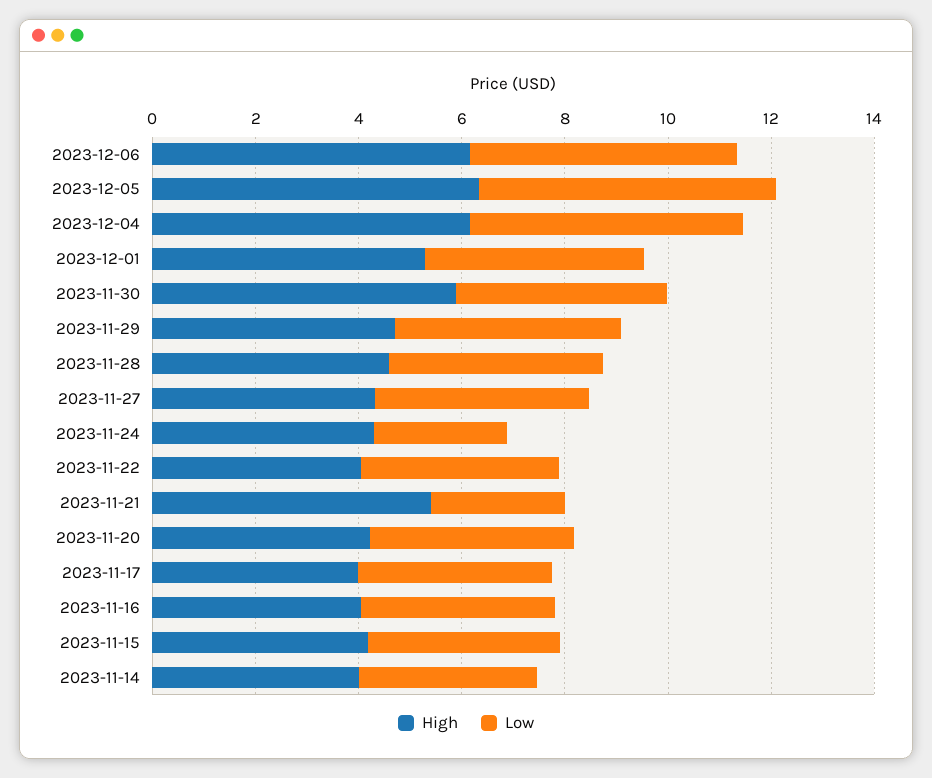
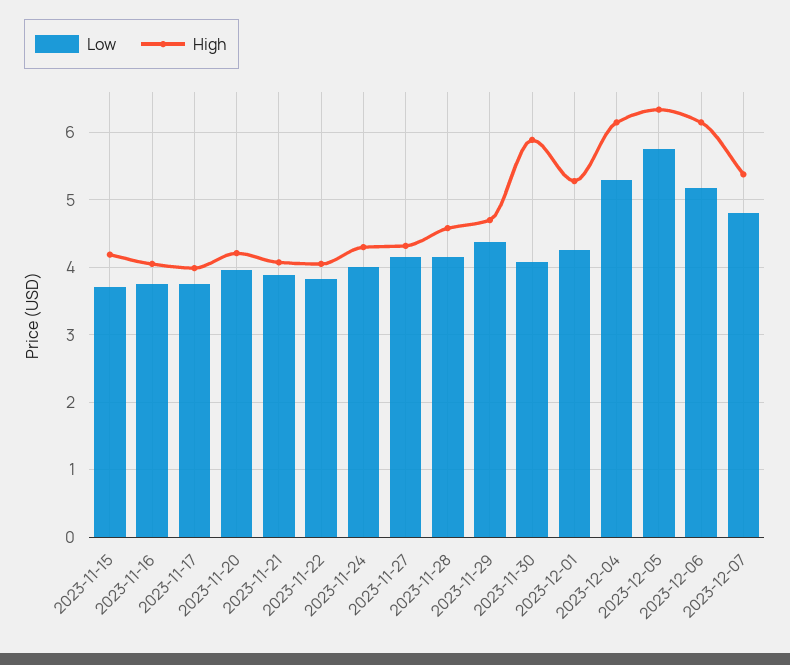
Low, 2023-11-24: 2.5 -> 4
High, 2023-11-21: 5.5 -> 4.1
Low, 2023-11-21: 2.5 -> 3.9
High, 2023-11-14: 4 -> none
Low, 2023-11-14: 3.5 -> none
Low, 2023-12-07: none -> 4.8
High, 2023-12-07: none -> 5.4

